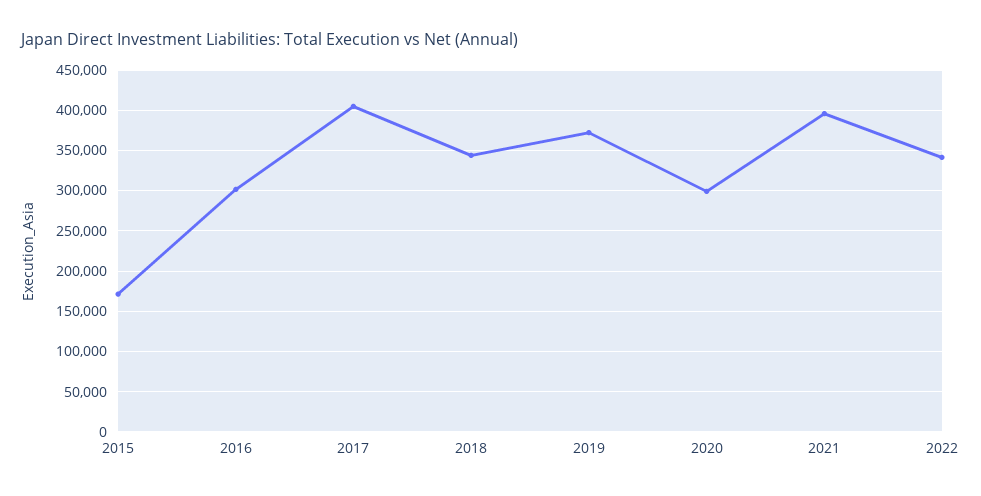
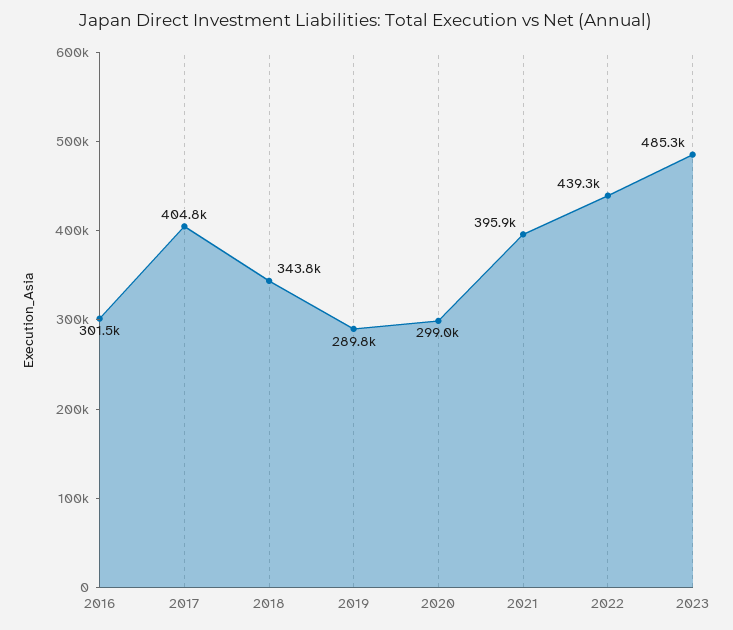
2015: 170000 -> none
2019: 370000 -> 289800
2022: 340000 -> 439300
2023: none -> 485300

